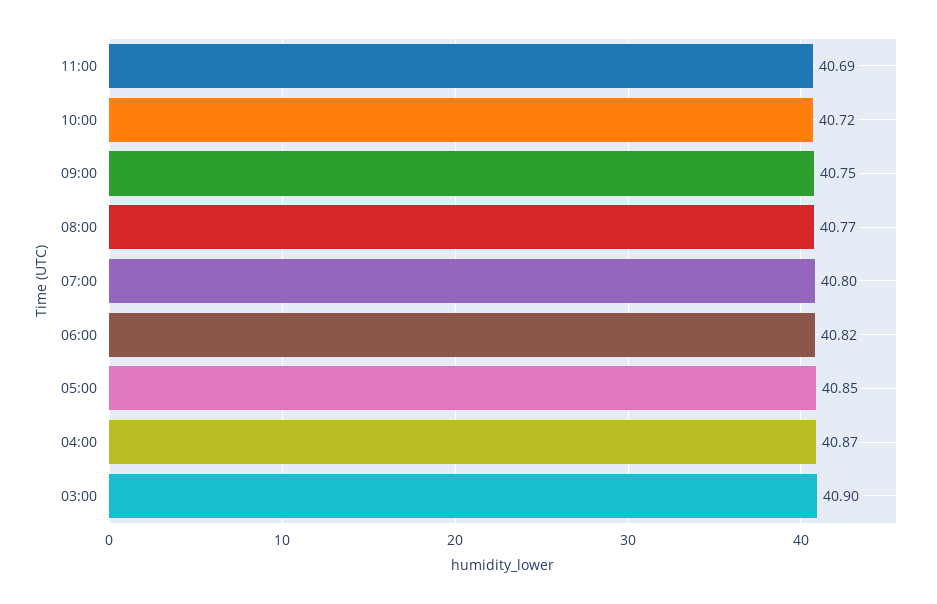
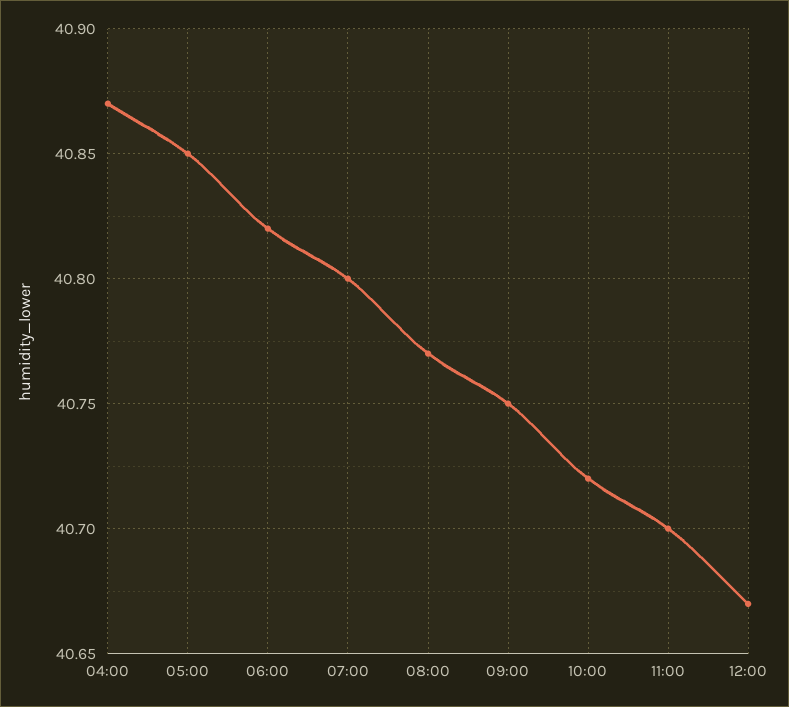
11:00: 40.69 -> 40.7
03:00: 40.9 -> none
12:00: none -> 40.67

